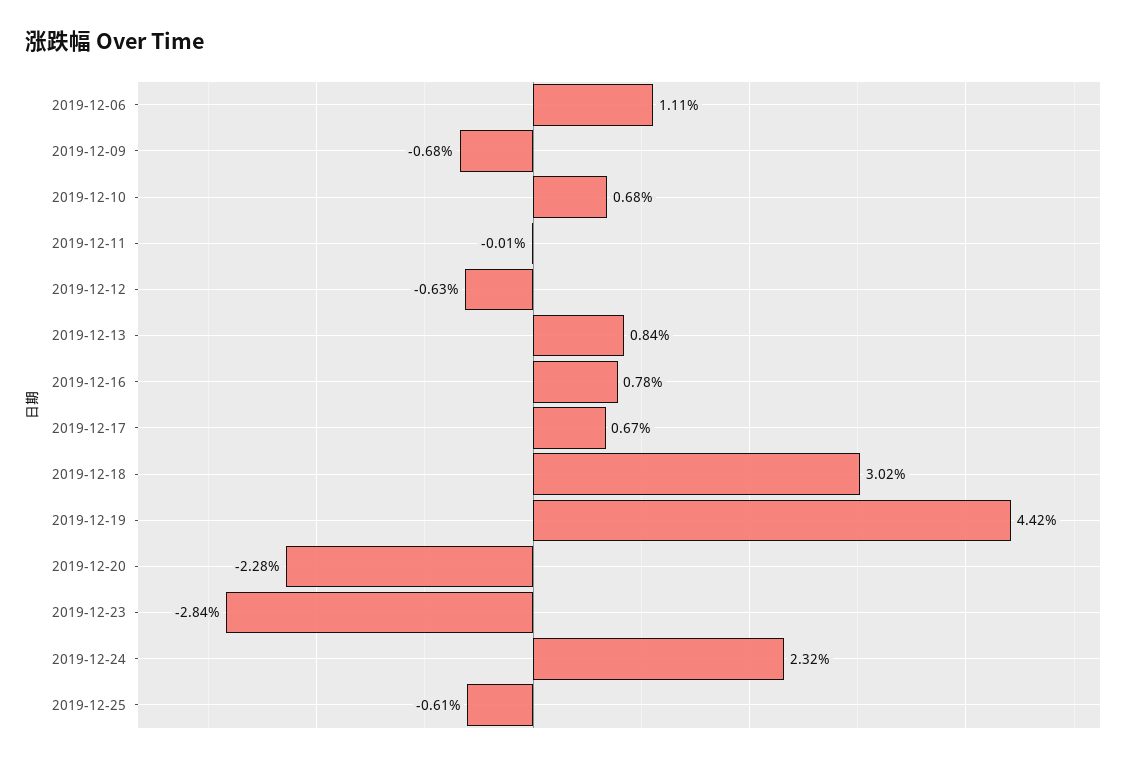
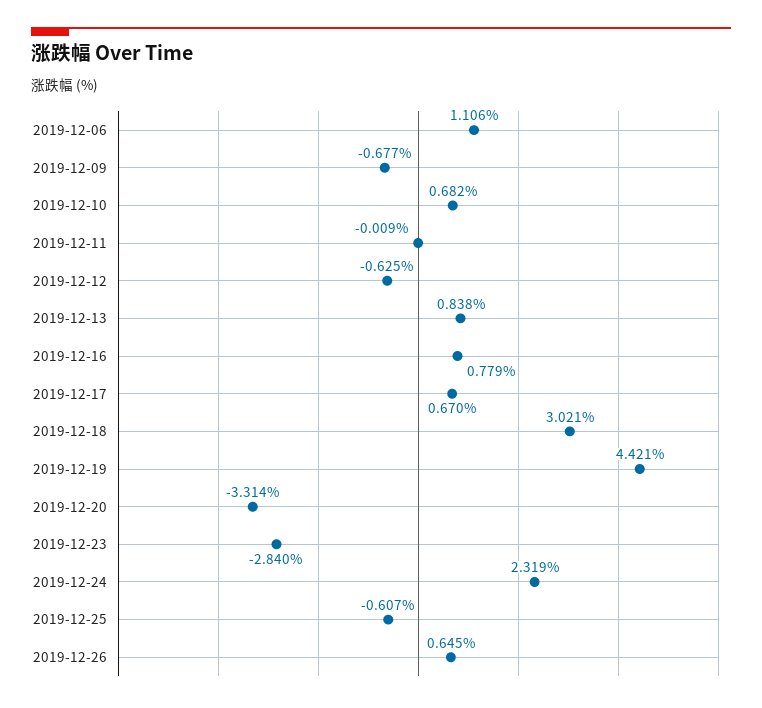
2019-12-20: -2.28 -> -3.314
2019-12-26: none -> 0.645

